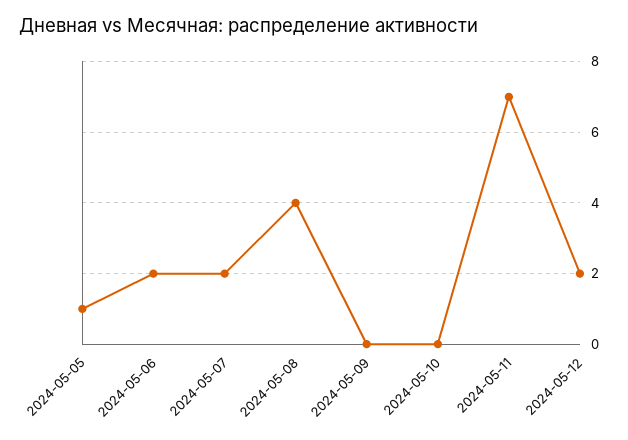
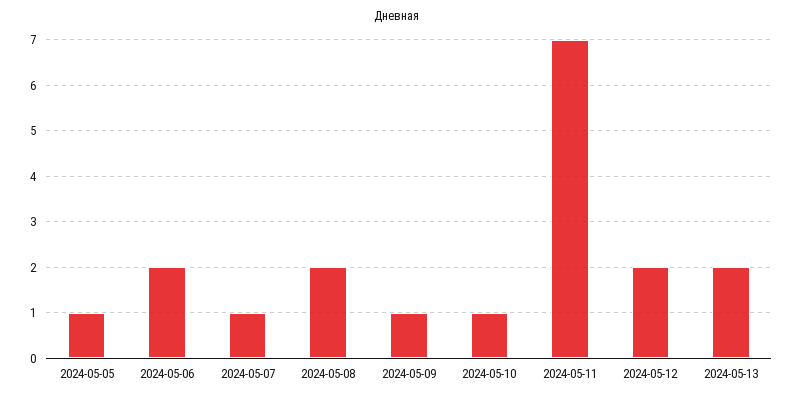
2024-05-07: 2 -> 1
2024-05-08: 4 -> 2
2024-05-09: 0 -> 1
2024-05-10: 0 -> 1
2024-05-13: none -> 2

